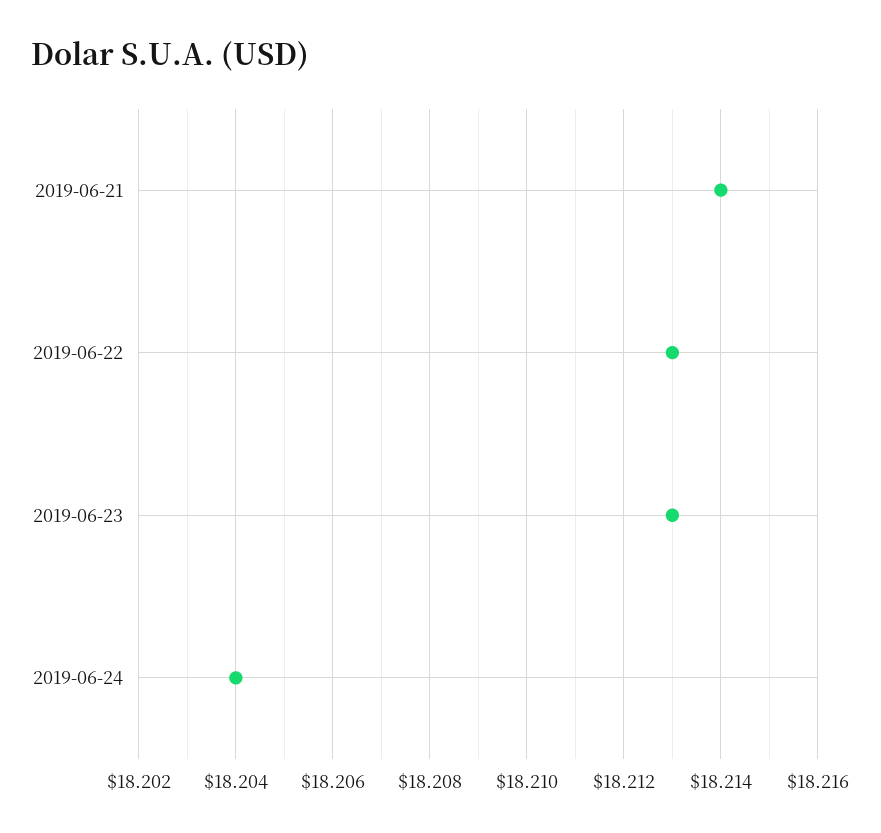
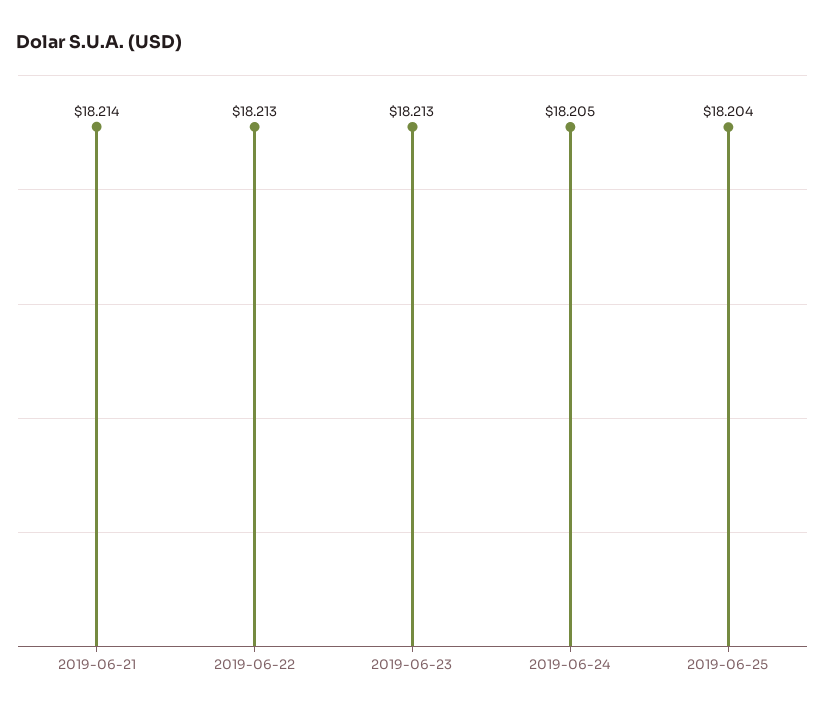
2019-06-24: 18.204 -> 18.205
2019-06-25: none -> 18.204

